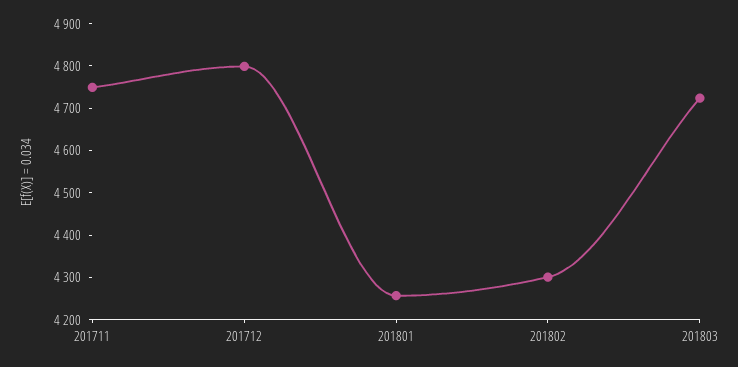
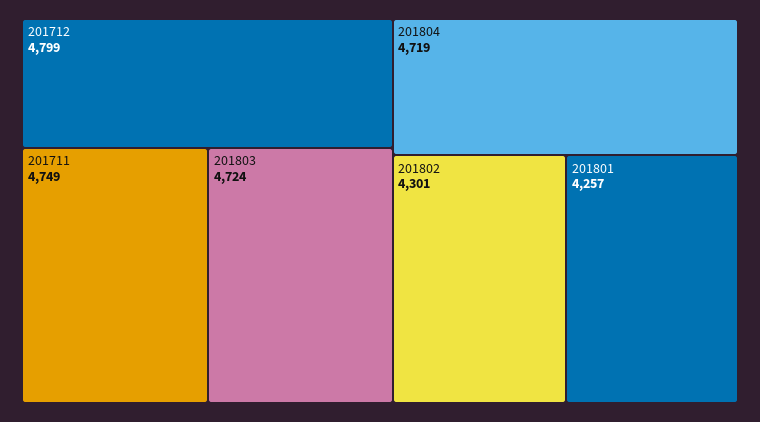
201804: none -> 4719

